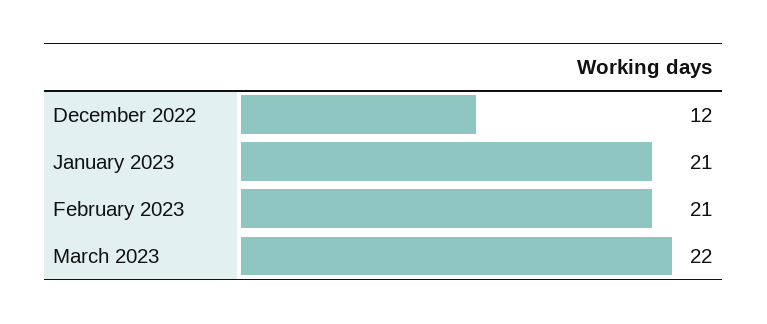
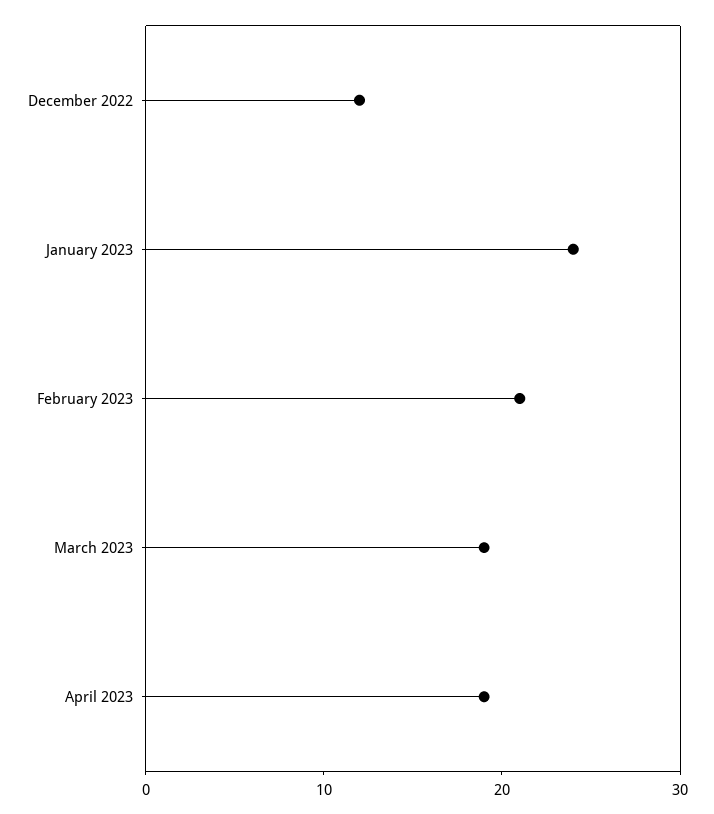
January 2023: 21 -> 24
March 2023: 22 -> 19
April 2023: none -> 19

